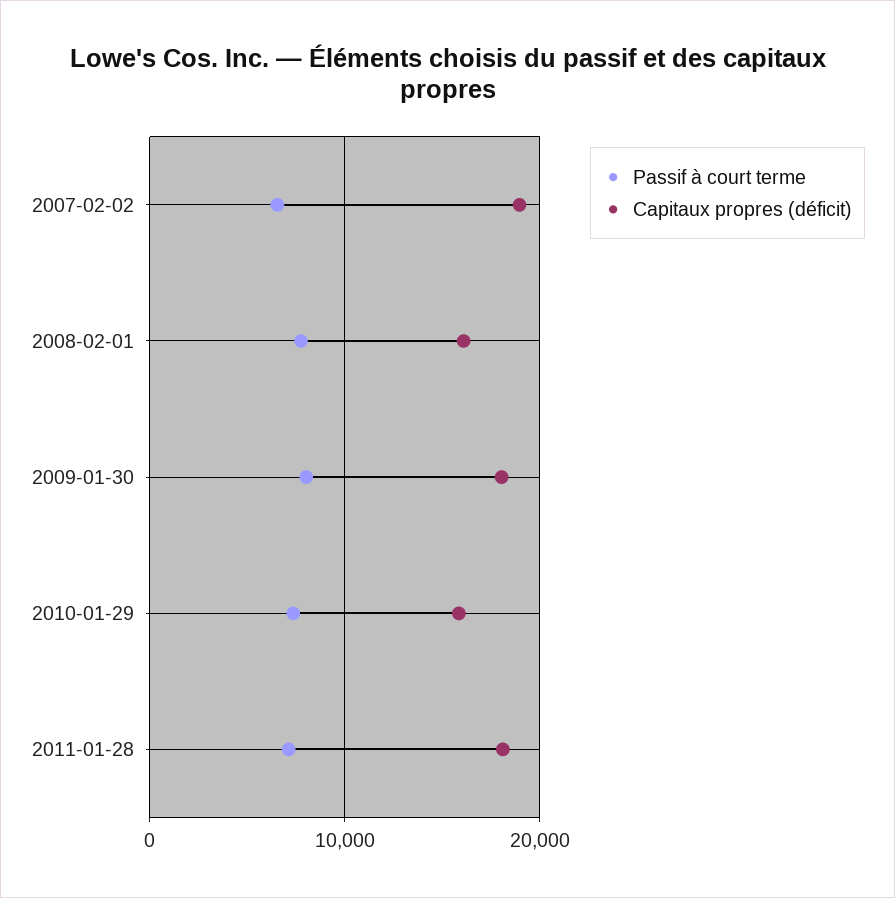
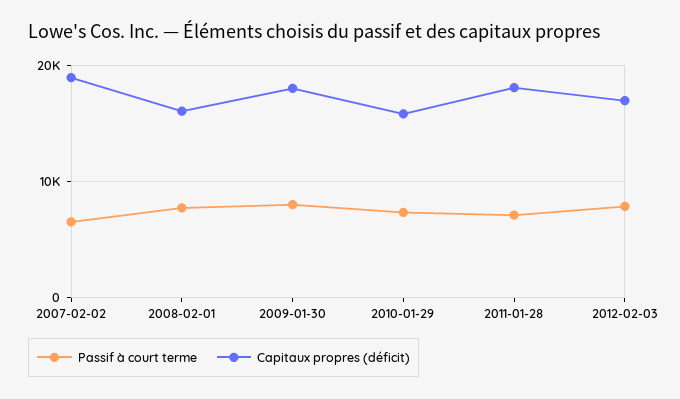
Passif à court terme, 2012-02-03: none -> 8000
Capitaux propres (déficit), 2012-02-03: none -> 17000

